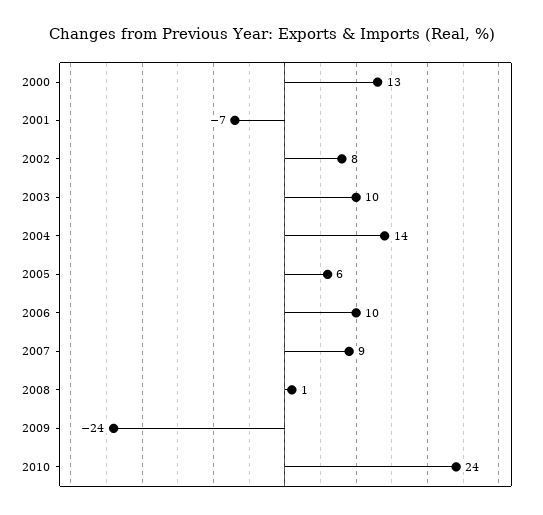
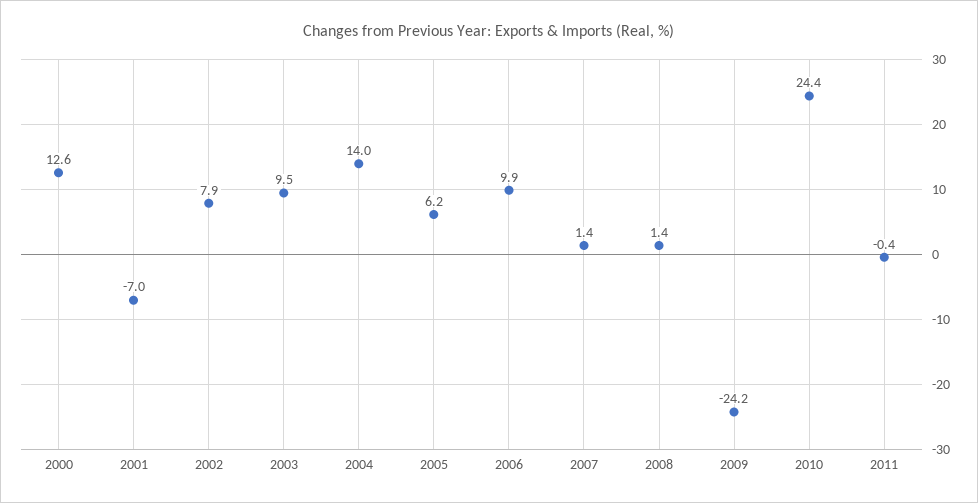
2007: 9 -> 1.4
2011: none -> -0.4

